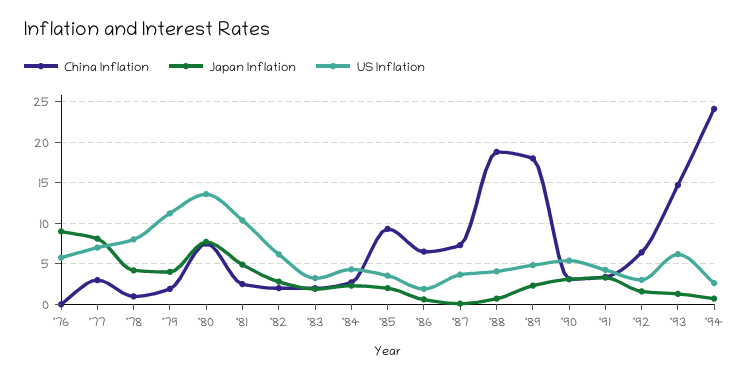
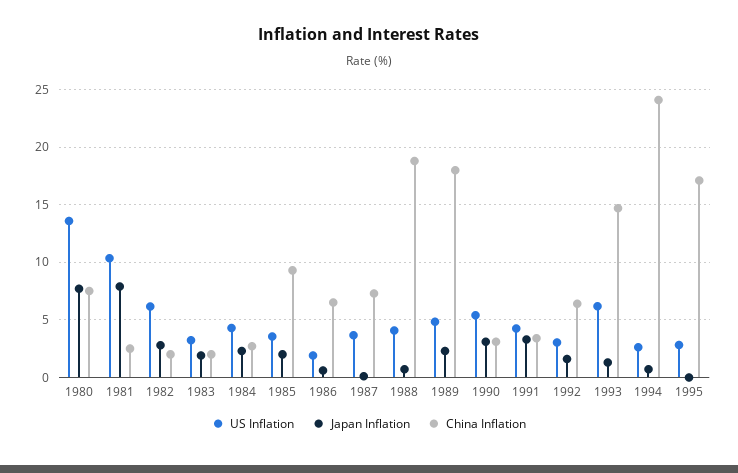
China Inflation, '76: 0 -> none
Japan Inflation, '76: 9 -> none
US Inflation, '76: 6 -> none
China Inflation, '77: 3 -> none
Japan Inflation, '77: 8 -> none
US Inflation, '77: 7 -> none
China Inflation, '78: 1 -> none
Japan Inflation, '78: 4 -> none
US Inflation, '78: 8 -> none
China Inflation, '79: 2 -> none
Japan Inflation, '79: 4 -> none
US Inflation, '79: 11 -> none
Japan Inflation, '81: 5 -> 8
US Inflation, 1995: none -> 3
Japan Inflation, 1995: none -> 0
China Inflation, 1995: none -> 17

